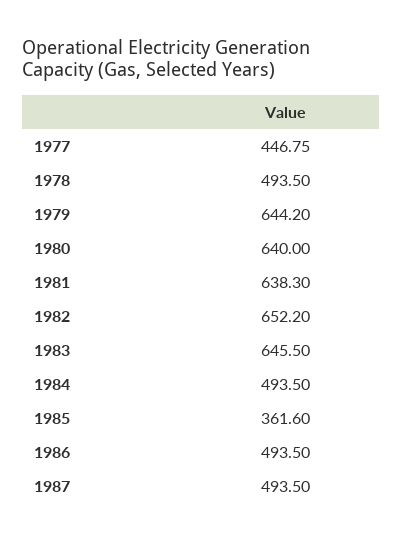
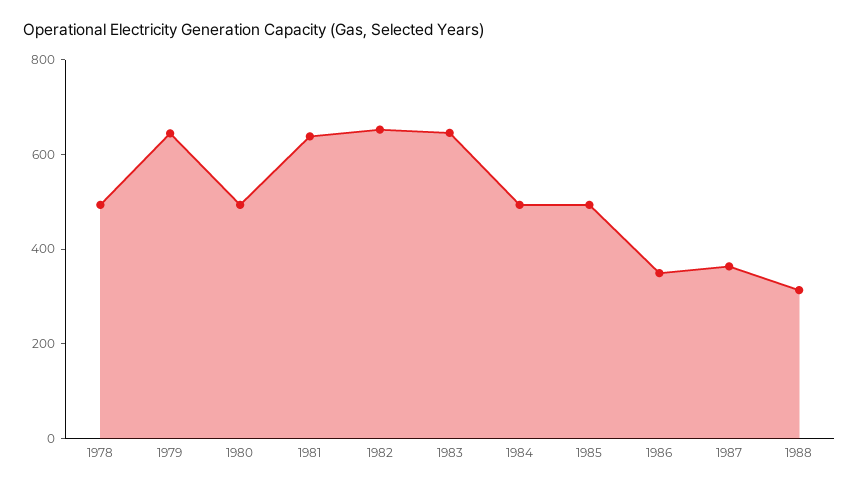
1977: 446.75 -> none
1980: 640 -> 500
1985: 361.6 -> 500
1986: 493.5 -> 350
1987: 493.5 -> 350
1988: none -> 300

